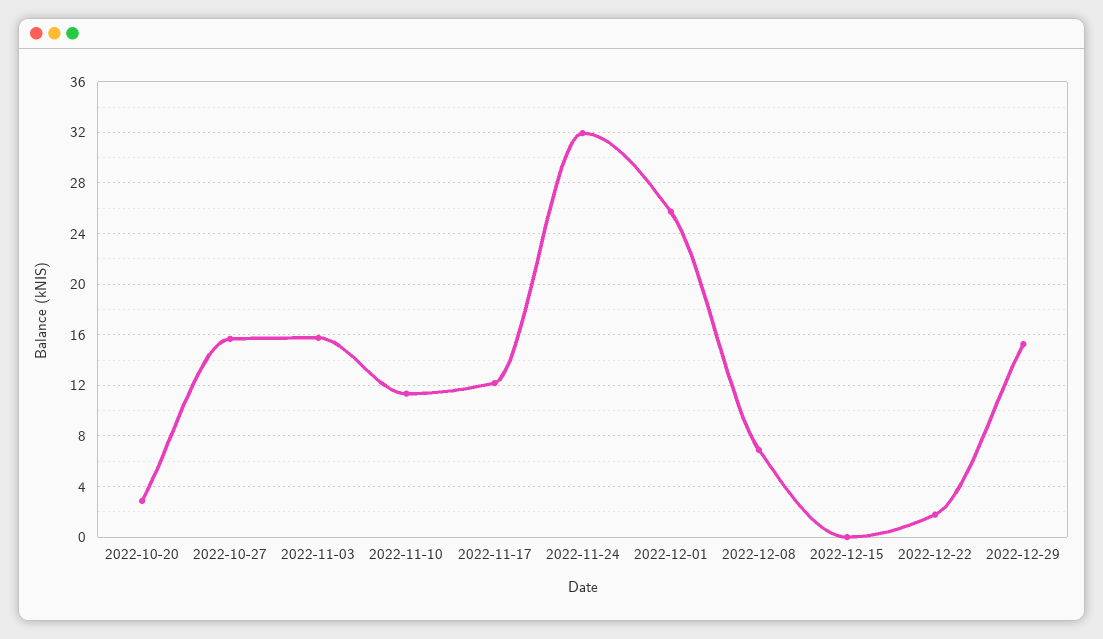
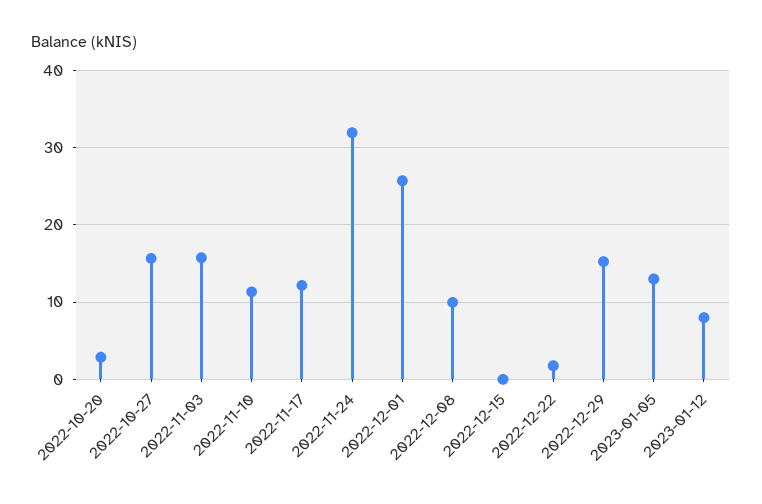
2022-12-08: 7 -> 10
2023-01-05: none -> 13
2023-01-12: none -> 8

